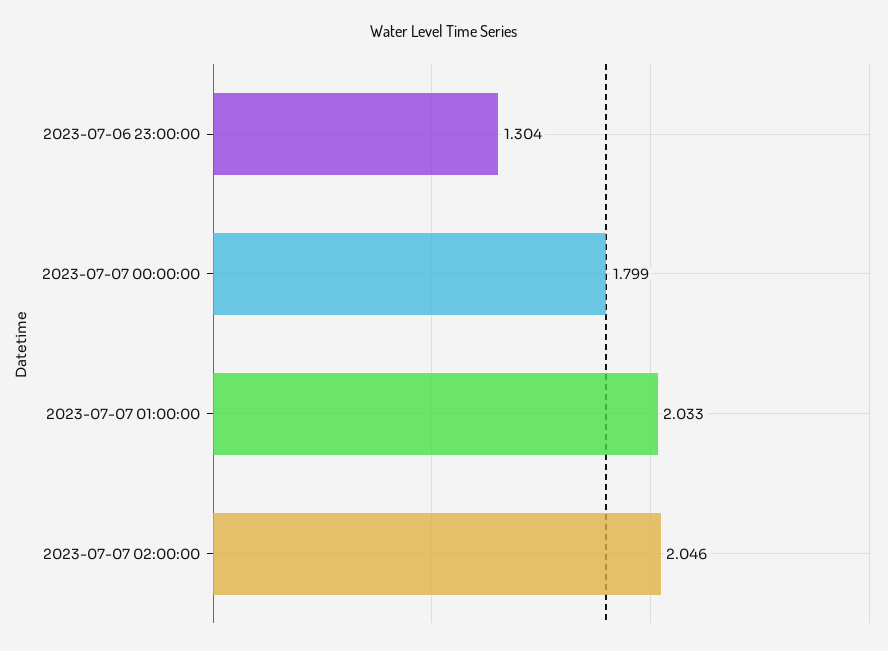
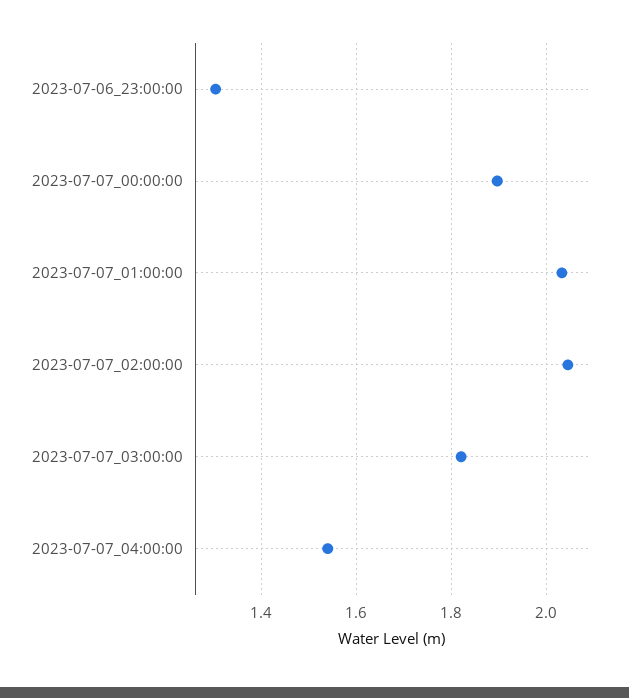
2023-07-07 00:00:00: 1.799 -> 1.9
2023-07-07_03:00:00: none -> 1.82
2023-07-07_04:00:00: none -> 1.54

